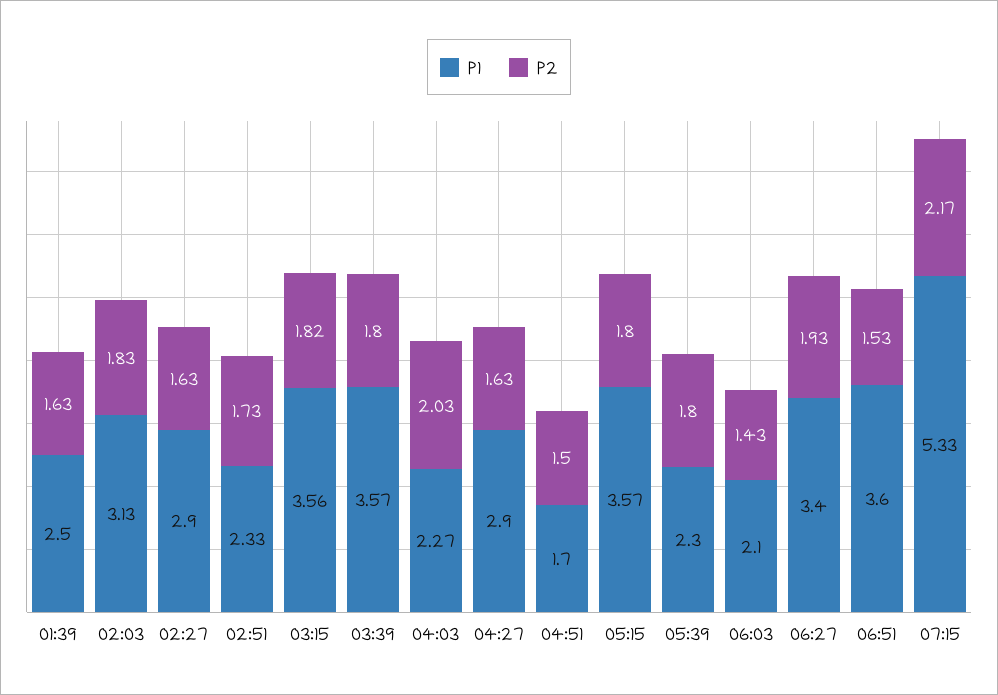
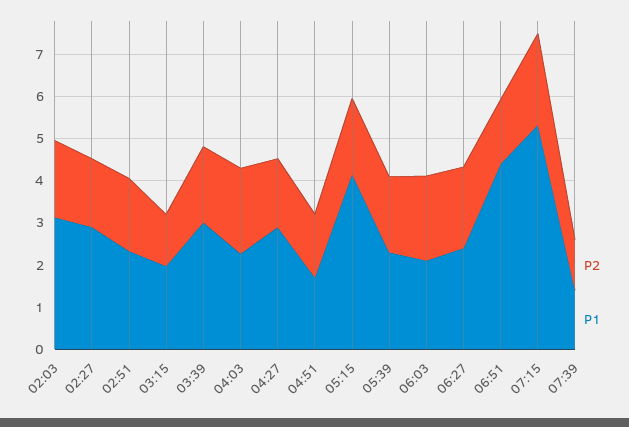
P1, 01:39: 2.5 -> none
P2, 01:39: 1.63 -> none
P1, 03:15: 3.56 -> 2
P2, 03:15: 1.82 -> 1.2
P1, 03:39: 3.57 -> 3
P1, 05:15: 3.57 -> 4.2
P2, 06:03: 1.43 -> 2
P1, 06:27: 3.4 -> 2.4
P1, 06:51: 3.6 -> 4.4
P2, 07:39: none -> 1.2
P1, 07:39: none -> 1.4

